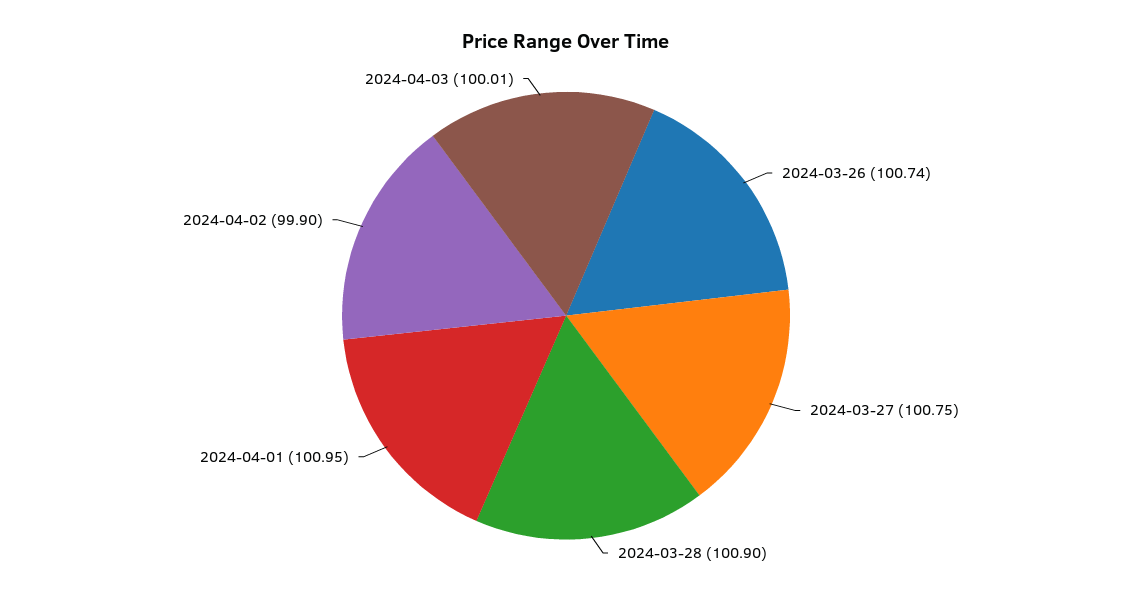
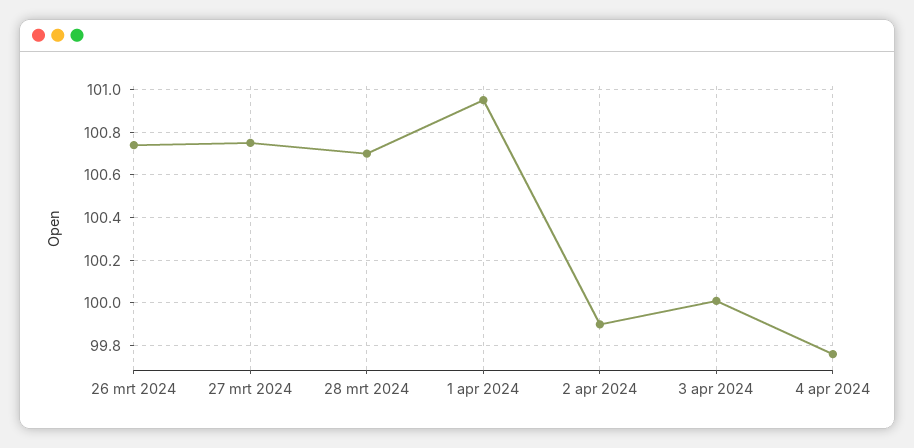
2024-03-28: 100.9 -> 100.7
4 apr 2024: none -> 99.75

